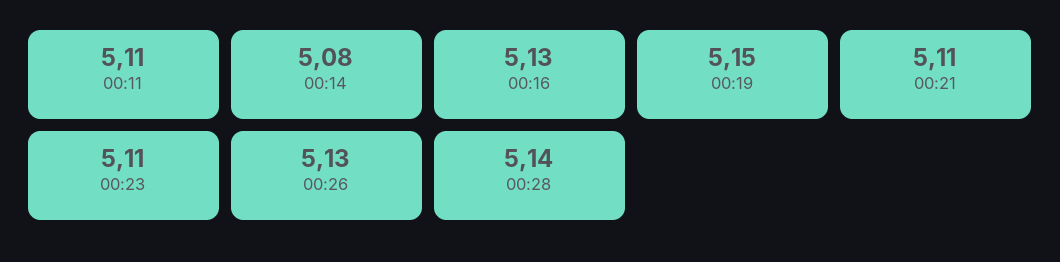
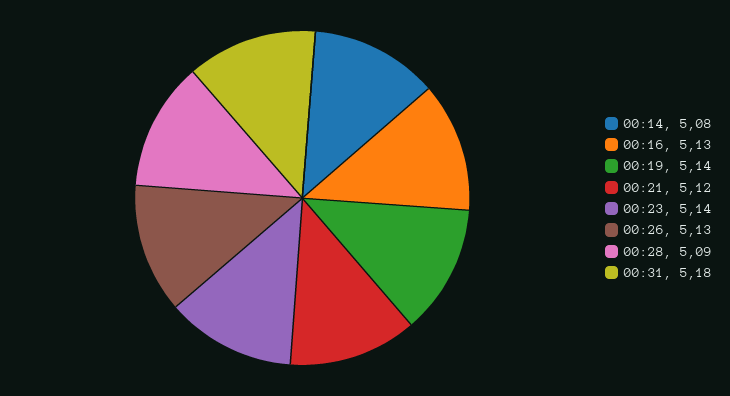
00:11: 5.11 -> none
00:19: 5.15 -> 5.14
00:21: 5.11 -> 5.12
00:23: 5.11 -> 5.14
00:28: 5.14 -> 5.09
00:31: none -> 5.18

